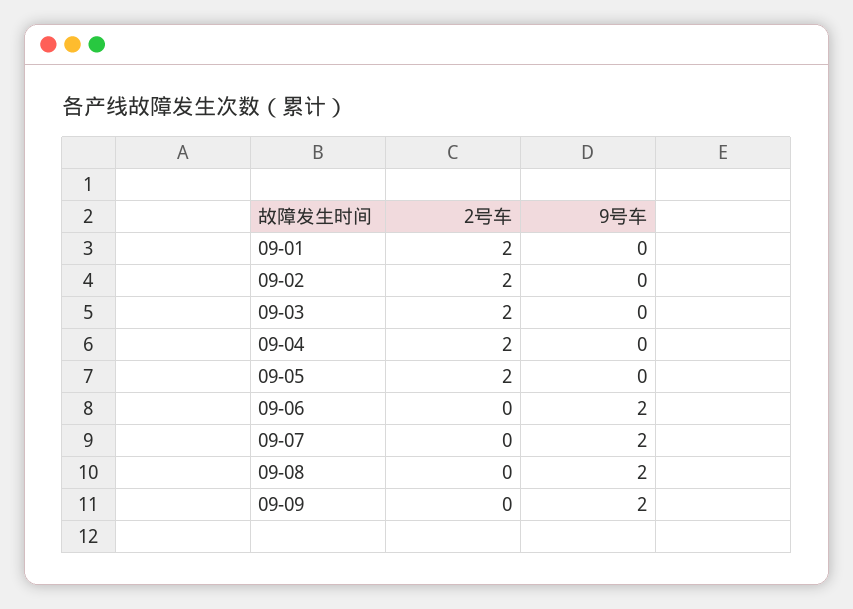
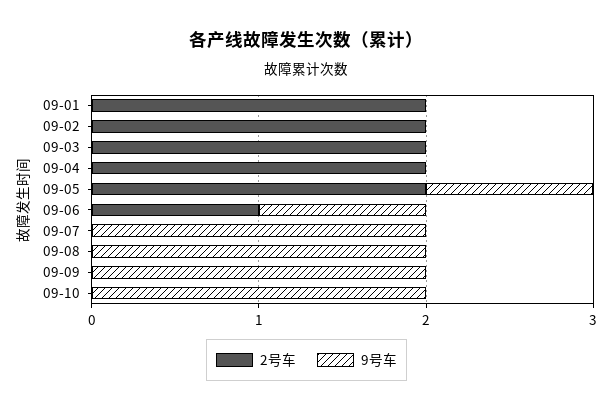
9号车, 09-05: 0 -> 1
2号车, 09-06: 0 -> 1
9号车, 09-06: 2 -> 1
2号车, 09-10: none -> 0
9号车, 09-10: none -> 2

